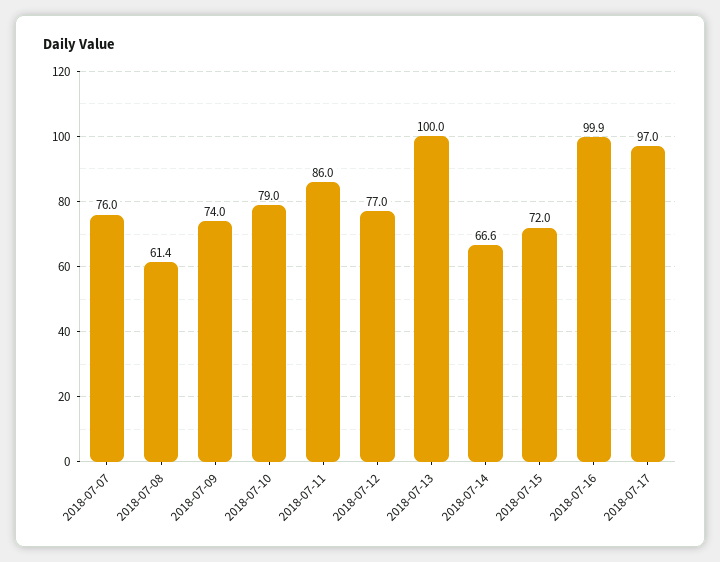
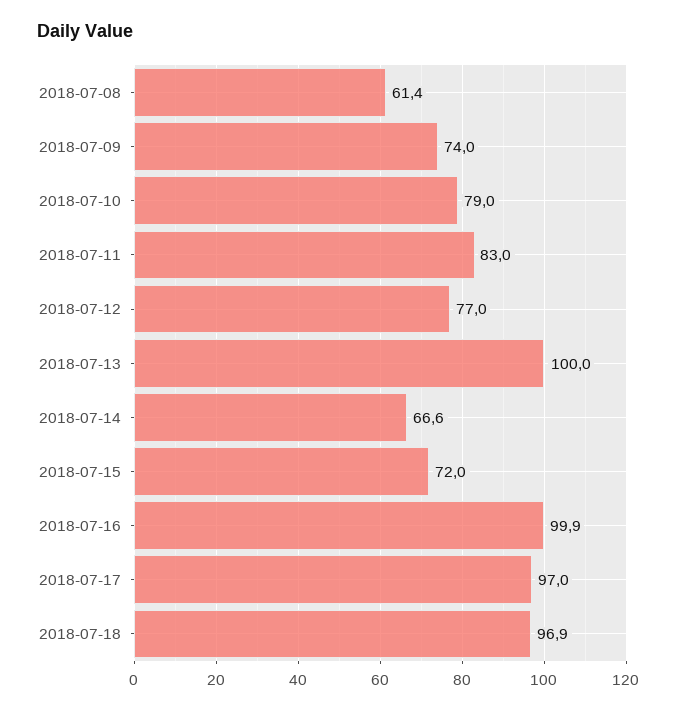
2018-07-07: 76 -> none
2018-07-11: 86 -> 83
2018-07-18: none -> 96.9

